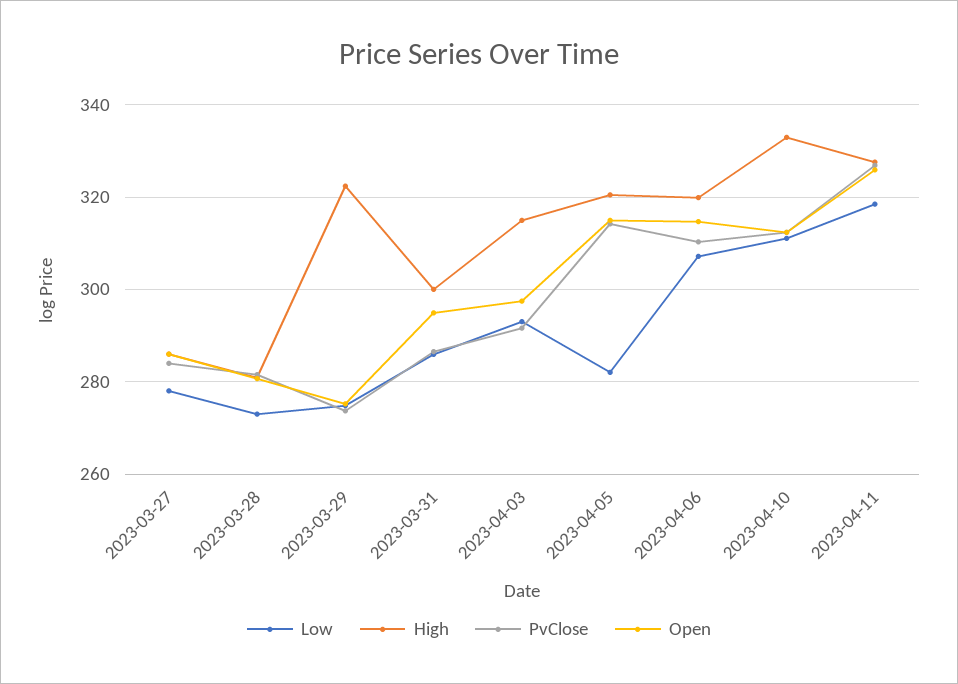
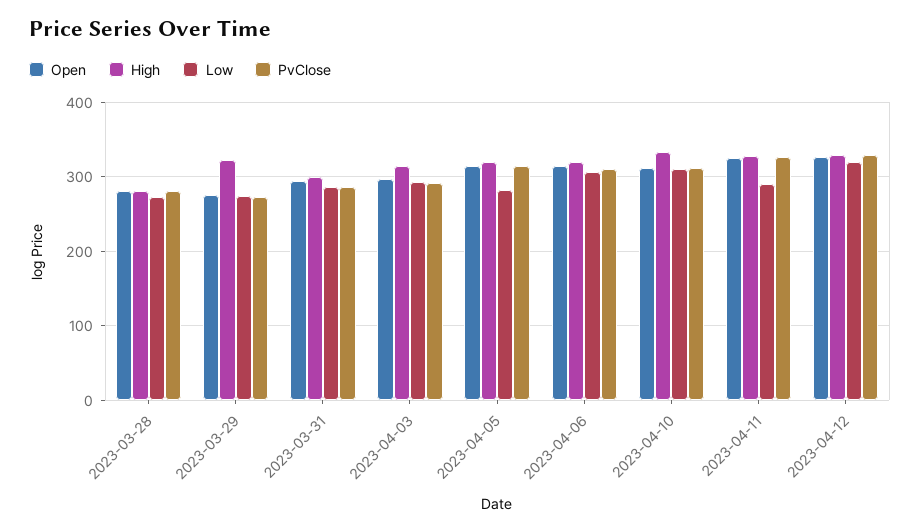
Low, 2023-03-27: 278 -> none
High, 2023-03-27: 286 -> none
PvClose, 2023-03-27: 284 -> none
Open, 2023-03-27: 286 -> none
Low, 2023-04-11: 318 -> 290
Open, 2023-04-12: none -> 330
High, 2023-04-12: none -> 330
Low, 2023-04-12: none -> 320
PvClose, 2023-04-12: none -> 330

